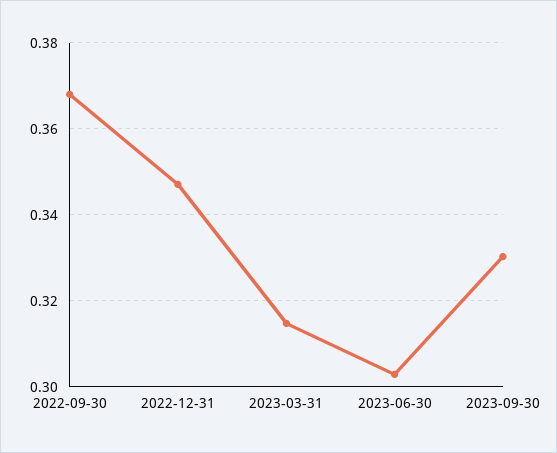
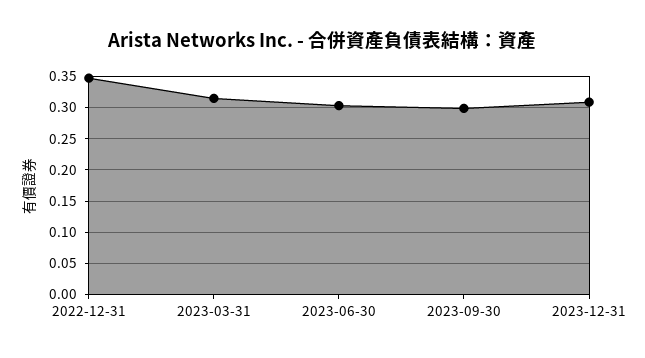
2022-09-30: 0.368 -> none
2023-09-30: 0.33 -> 0.3
2023-12-31: none -> 0.31

